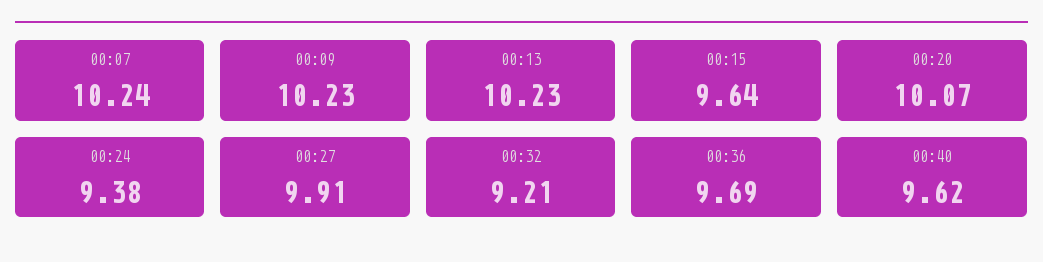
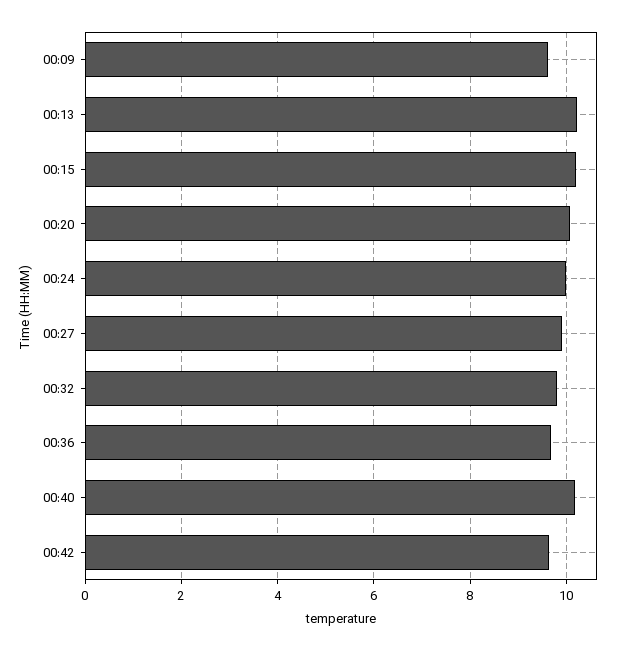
00:07: 10.24 -> none
00:09: 10.23 -> 9.6
00:15: 9.64 -> 10.2
00:24: 9.38 -> 10
00:32: 9.21 -> 9.8
00:40: 9.62 -> 10.2
00:42: none -> 9.6

